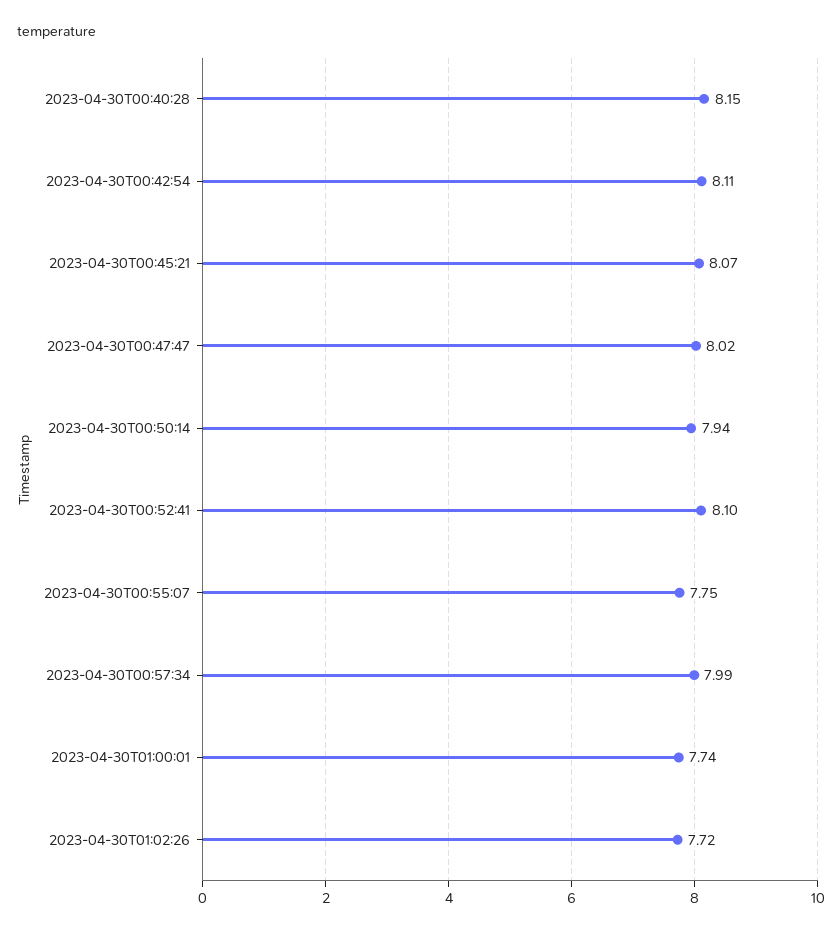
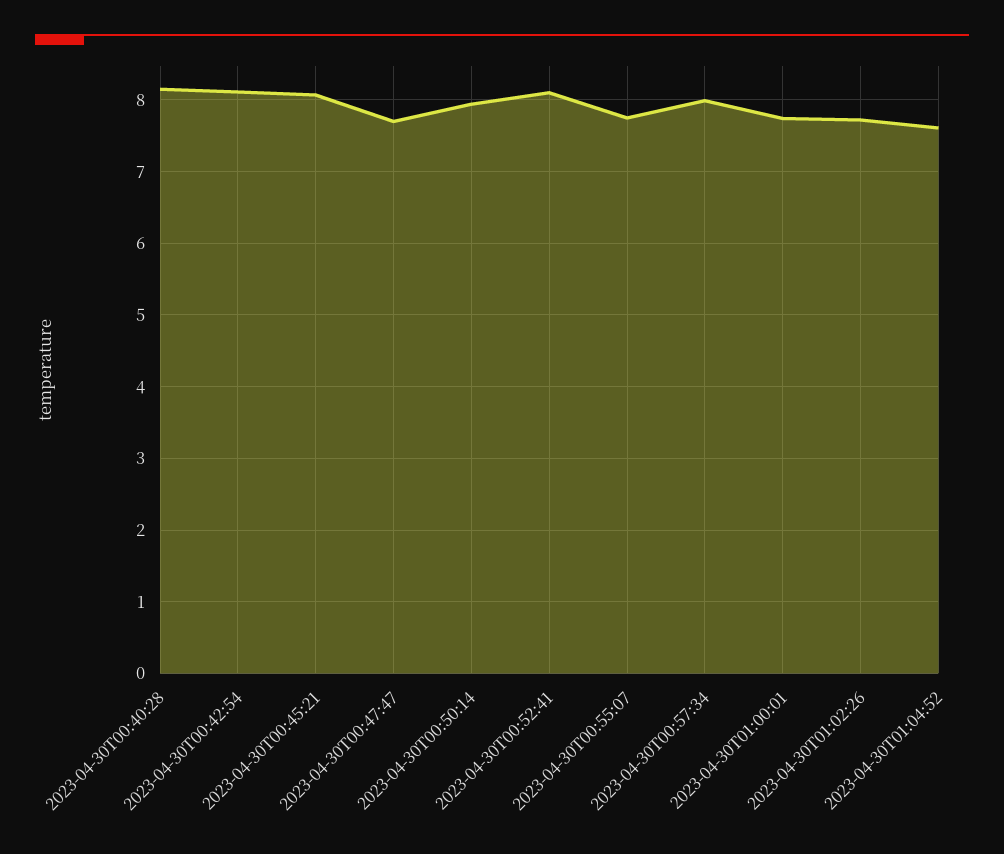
2023-04-30T00:47:47: 8.02 -> 7.7
2023-04-30T01:04:52: none -> 7.6

